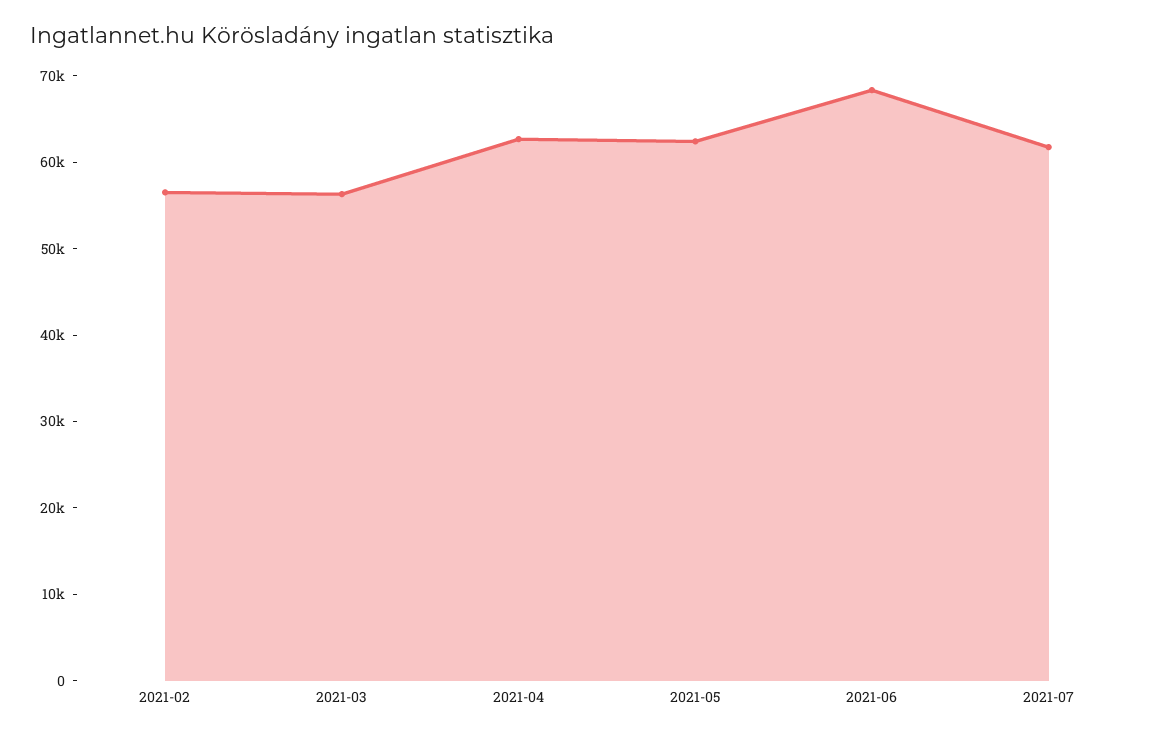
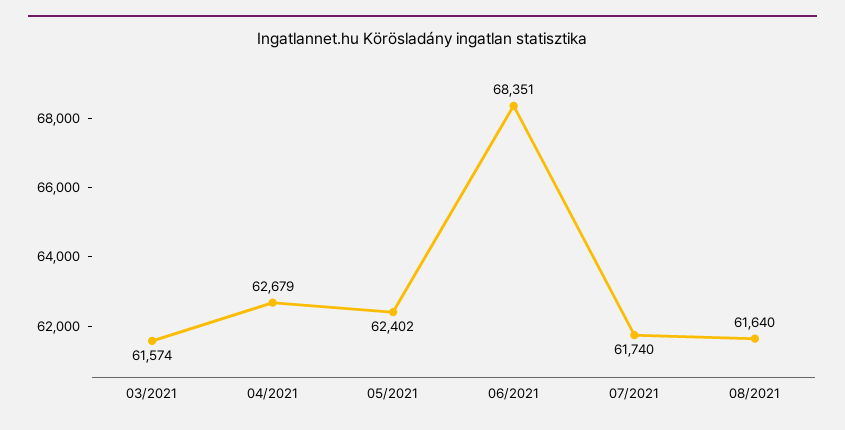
2021-02: 56000 -> none
2021-03: 56000 -> 61574
08/2021: none -> 61640

